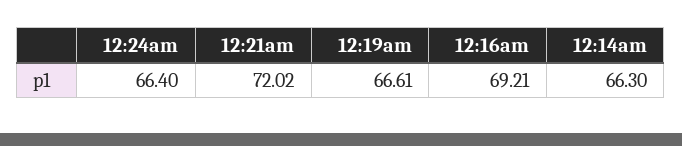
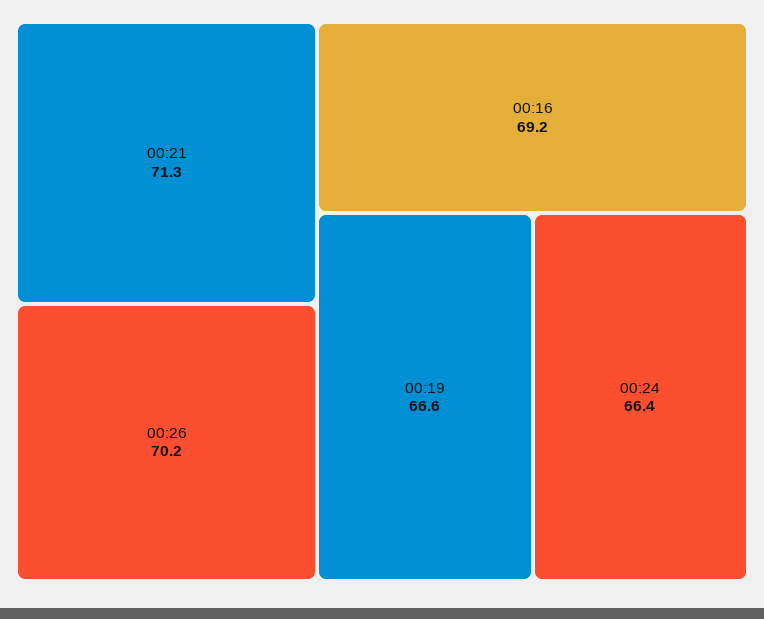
12:21am: 72.02 -> 71.3
12:14am: 66.3 -> none
00:26: none -> 70.2

